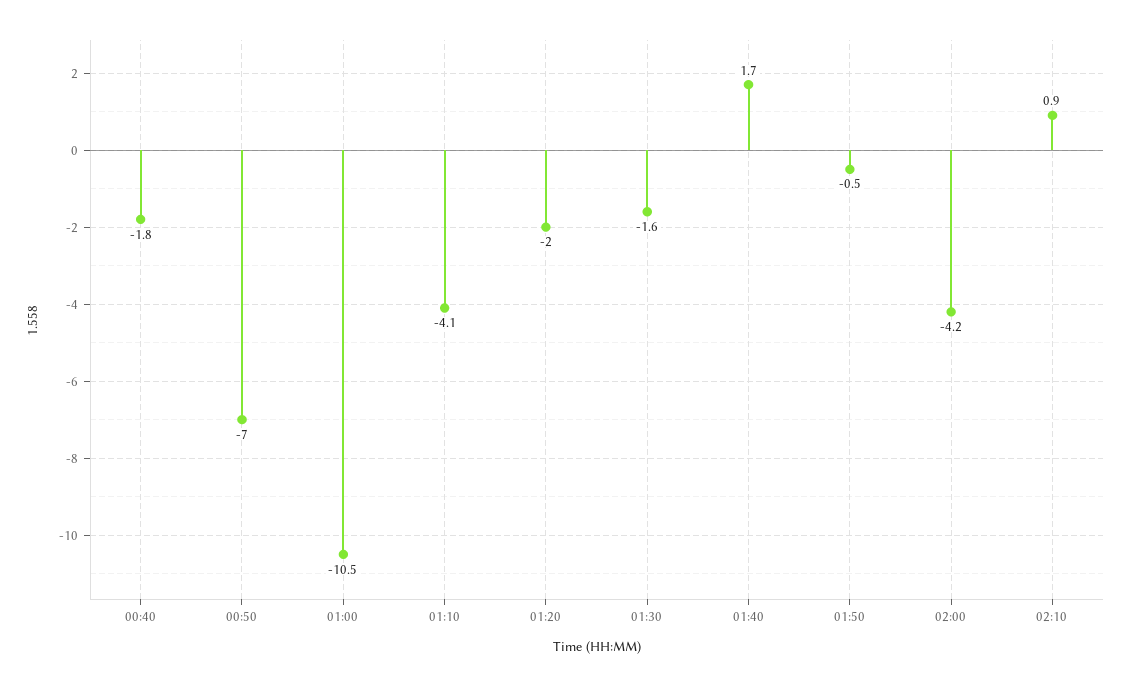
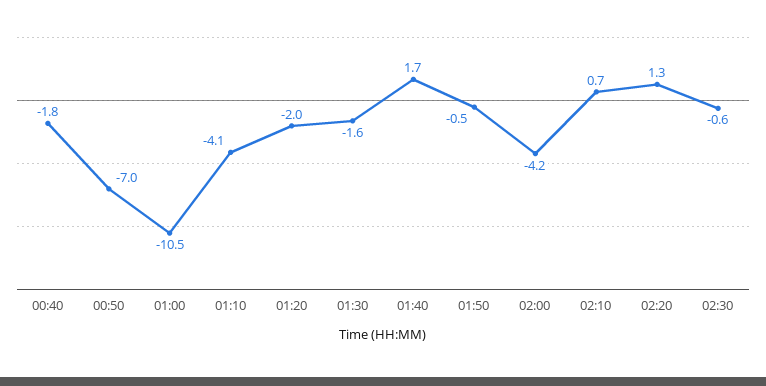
02:10: 0.9 -> 0.7
02:20: none -> 1.3
02:30: none -> -0.6

